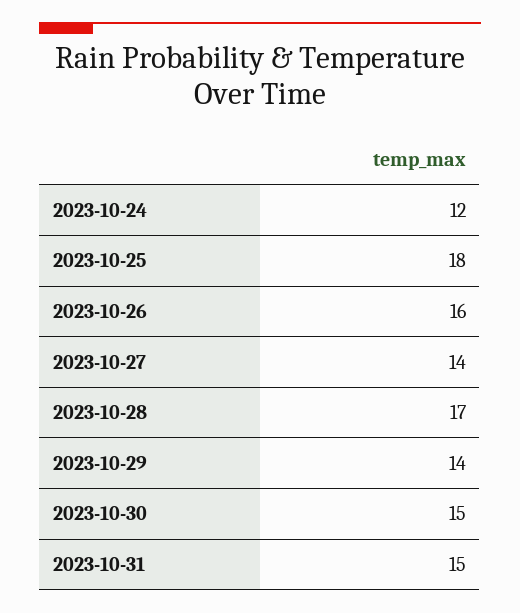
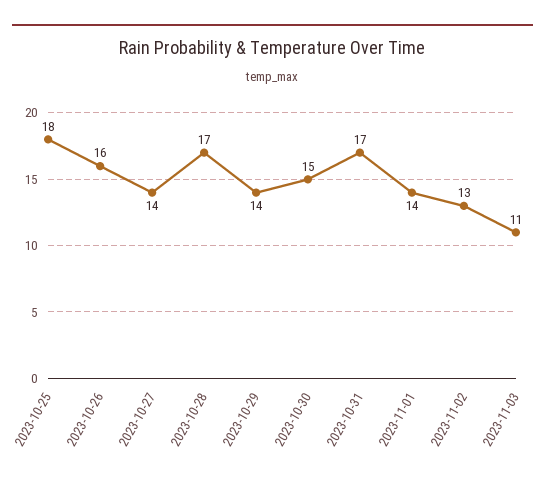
2023-10-24: 12 -> none
2023-10-31: 15 -> 17
2023-11-01: none -> 14
2023-11-02: none -> 13
2023-11-03: none -> 11

